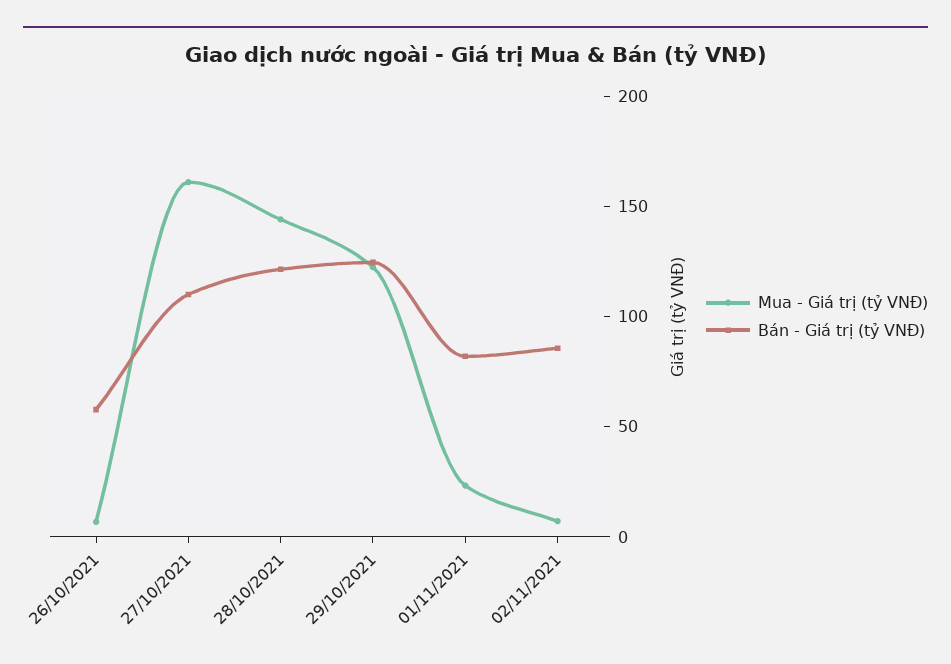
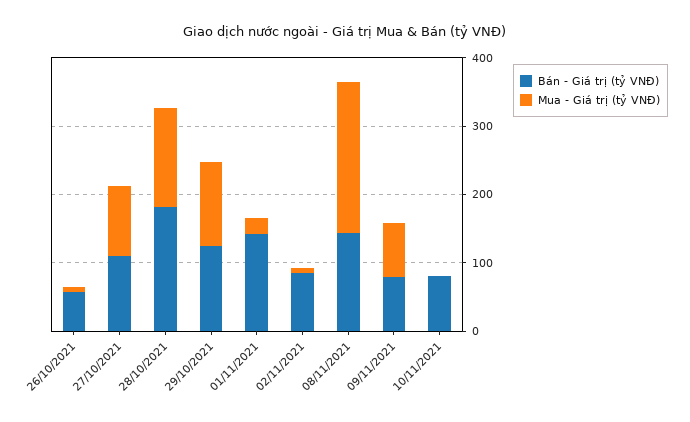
Mua - Giá trị (tỷ VNĐ), 27/10/2021: 160 -> 100
Bán - Giá trị (tỷ VNĐ), 28/10/2021: 120 -> 180
Bán - Giá trị (tỷ VNĐ), 01/11/2021: 80 -> 140
Bán - Giá trị (tỷ VNĐ), 08/11/2021: none -> 140
Mua - Giá trị (tỷ VNĐ), 08/11/2021: none -> 220
Bán - Giá trị (tỷ VNĐ), 09/11/2021: none -> 80
Mua - Giá trị (tỷ VNĐ), 09/11/2021: none -> 80
Bán - Giá trị (tỷ VNĐ), 10/11/2021: none -> 80
Mua - Giá trị (tỷ VNĐ), 10/11/2021: none -> 0

